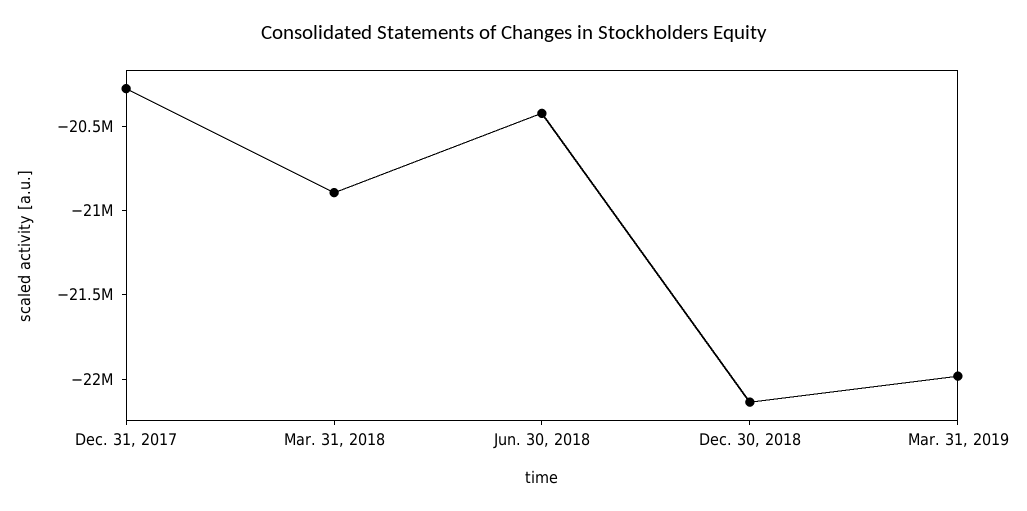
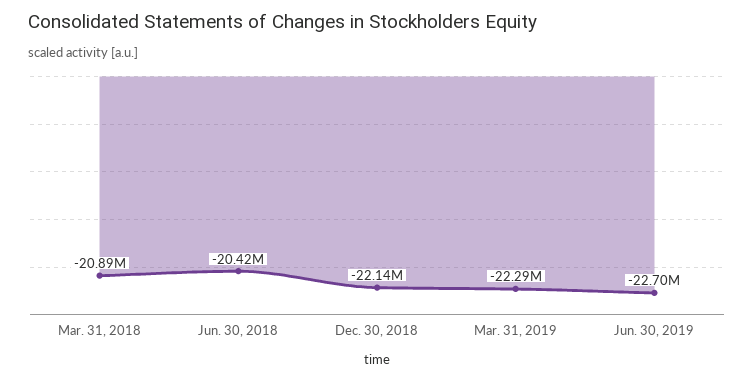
Dec. 31, 2017: -20300000 -> none
Mar. 31, 2019: -22000000 -> -22290000
Jun. 30, 2019: none -> -22700000

